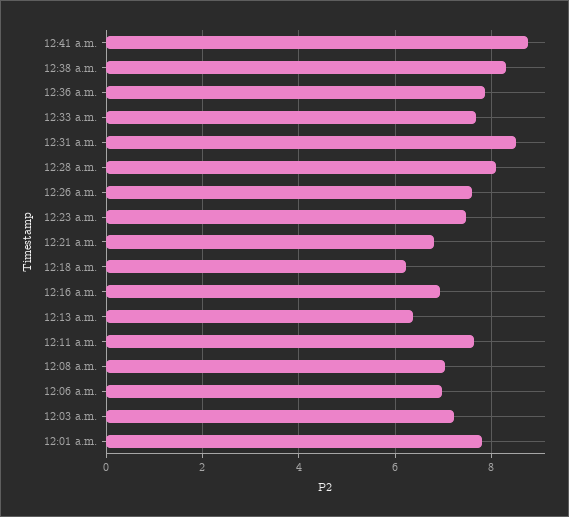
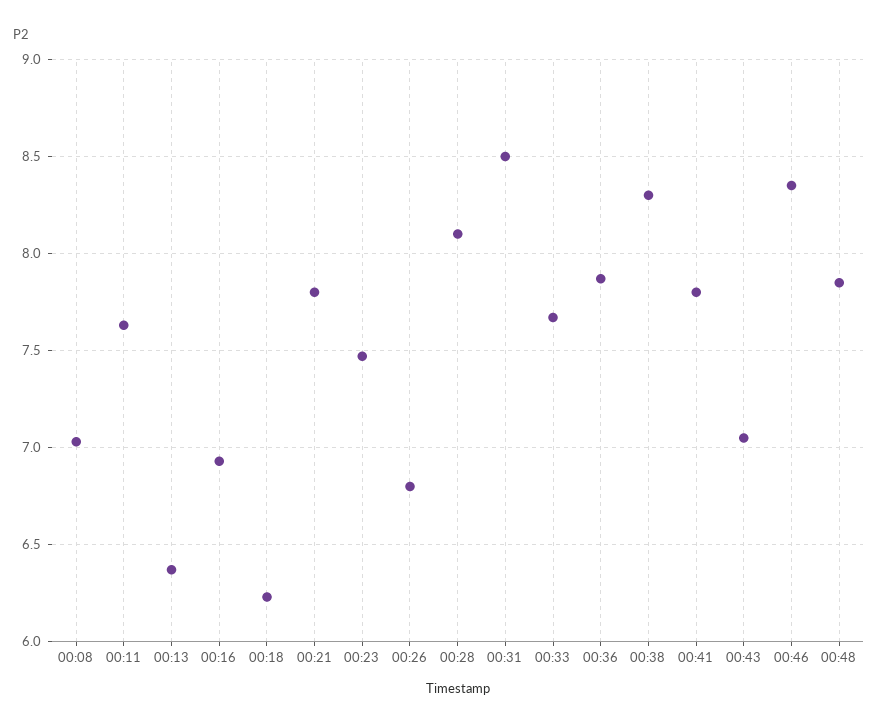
12:41 a.m.: 8.8 -> 7.8
12:26 a.m.: 7.6 -> 6.8
12:21 a.m.: 6.8 -> 7.8
12:06 a.m.: 7 -> none
12:03 a.m.: 7.2 -> none
12:01 a.m.: 7.8 -> none
00:43: none -> 7.05
00:46: none -> 8.35
00:48: none -> 7.85

